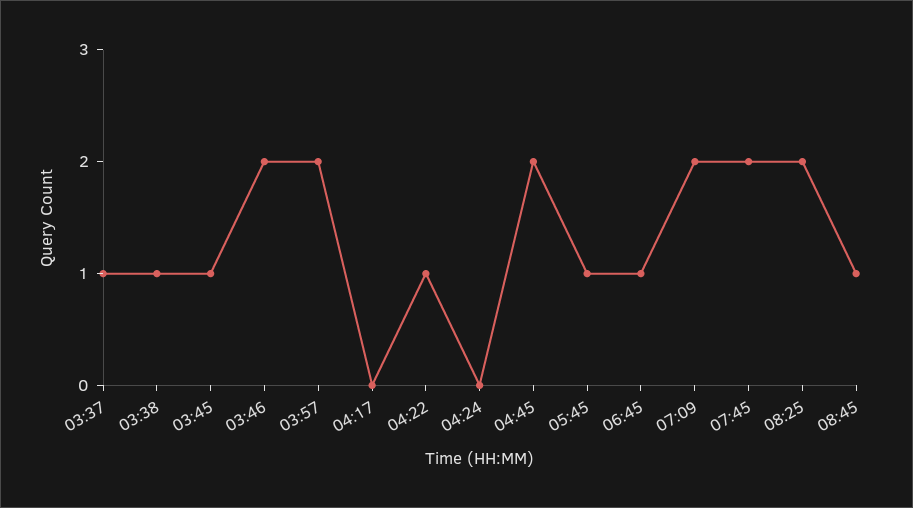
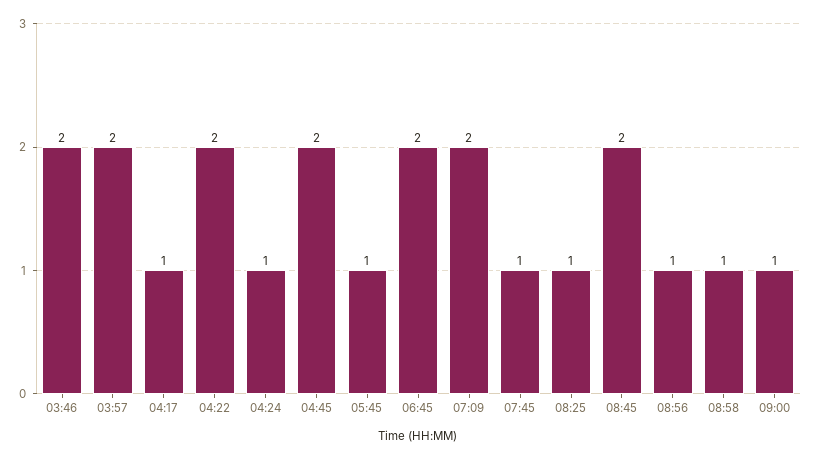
03:37: 1 -> none
03:38: 1 -> none
03:45: 1 -> none
04:17: 0 -> 1
04:22: 1 -> 2
04:24: 0 -> 1
06:45: 1 -> 2
07:45: 2 -> 1
08:25: 2 -> 1
08:45: 1 -> 2
08:56: none -> 1
08:58: none -> 1
09:00: none -> 1

